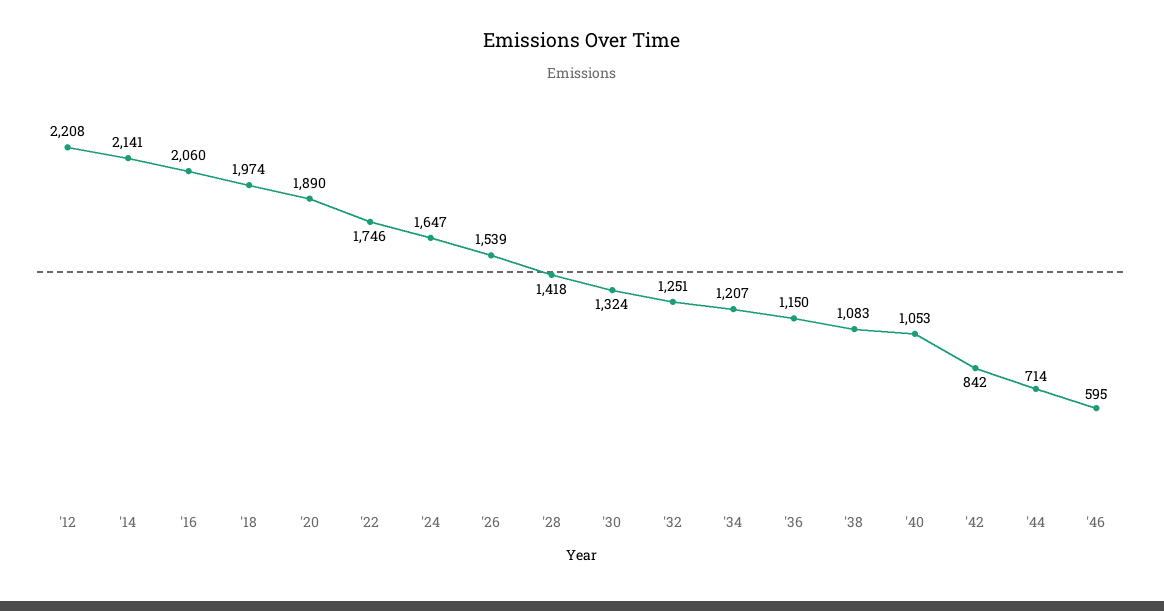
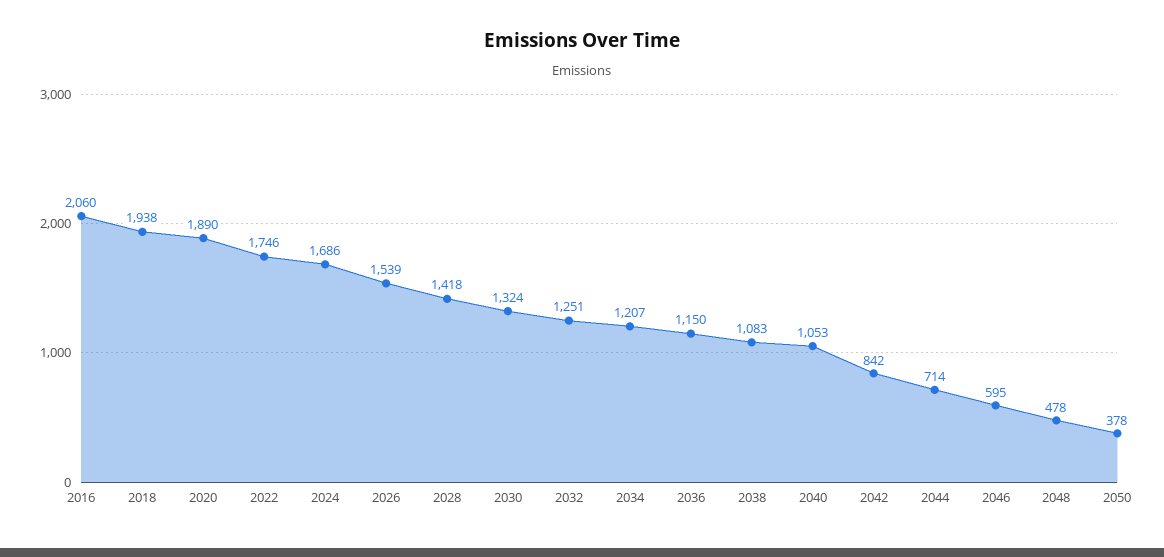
'12: 2208 -> none
'14: 2141 -> none
'18: 1974 -> 1938
'24: 1647 -> 1686
2048: none -> 478
2050: none -> 378

